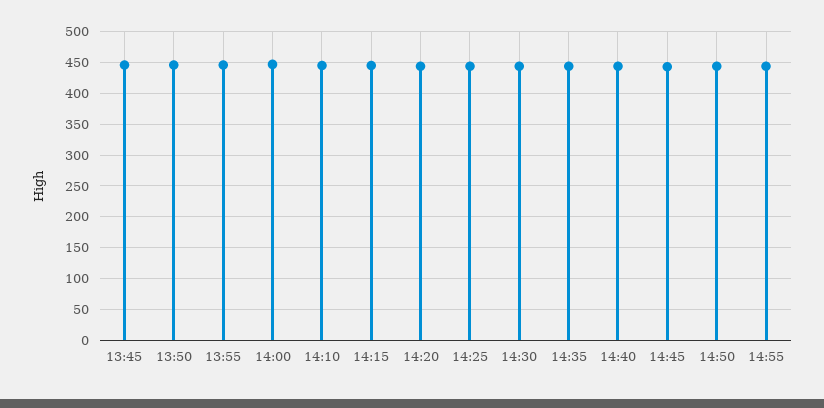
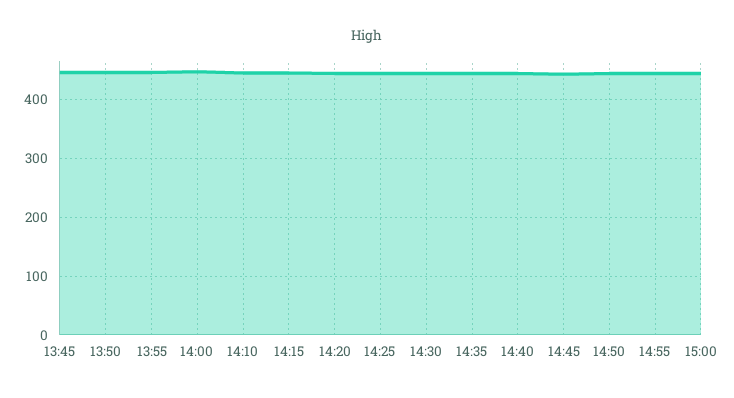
15:00: none -> 440

